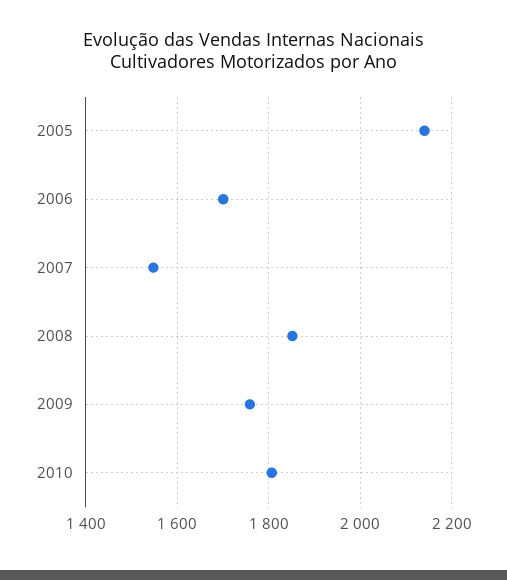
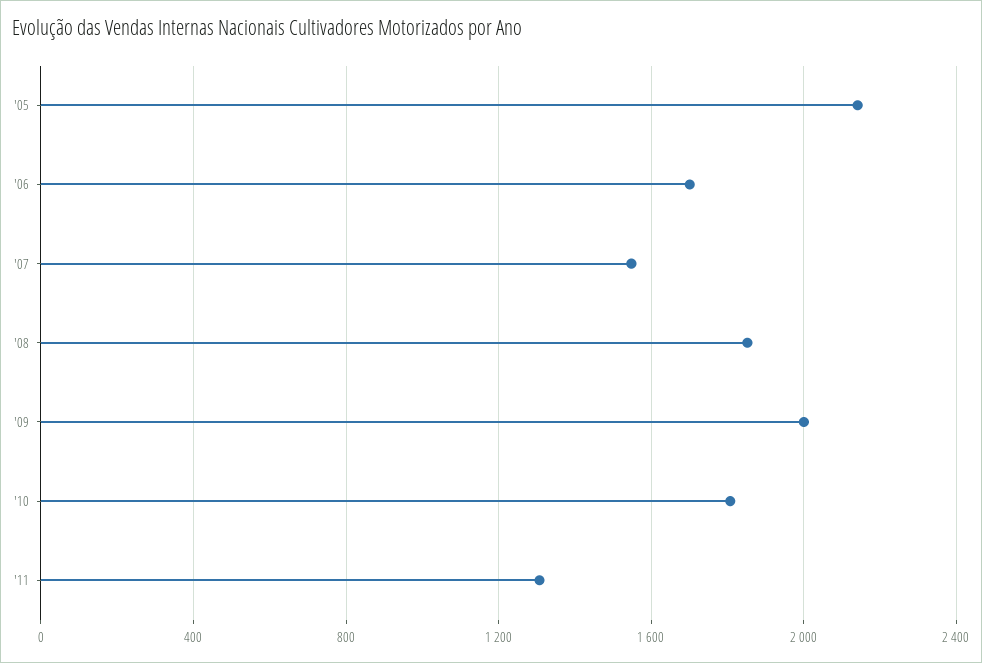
2009: 1760 -> 2000
'11: none -> 1300

